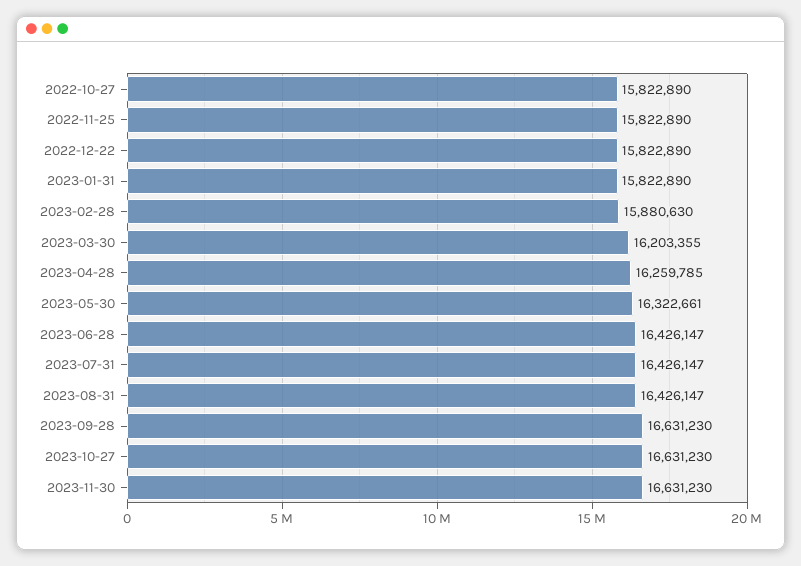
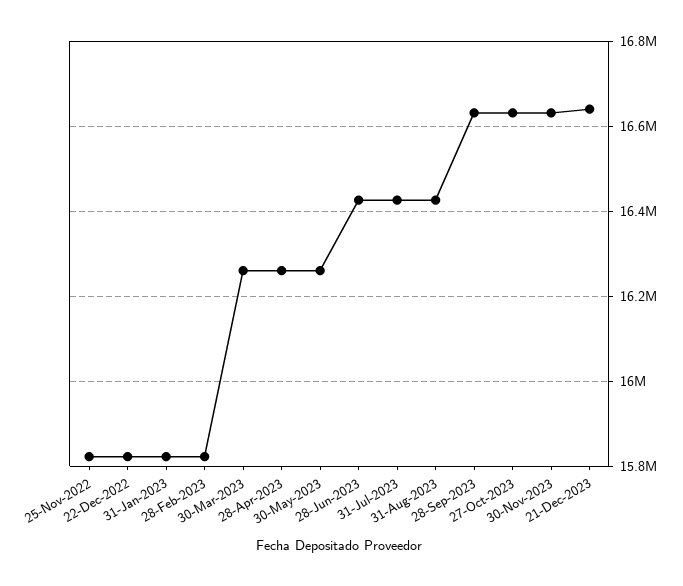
2022-10-27: 15822890 -> none
2023-02-28: 15880630 -> 15820000
2023-03-30: 16203355 -> 16260000
2023-05-30: 16322661 -> 16260000
21-Dec-2023: none -> 16640000

